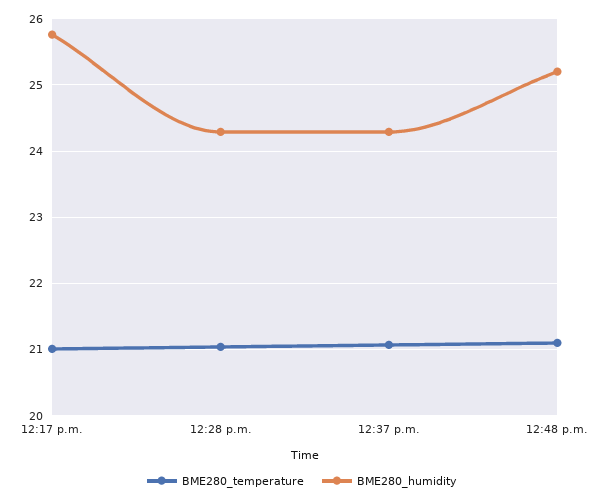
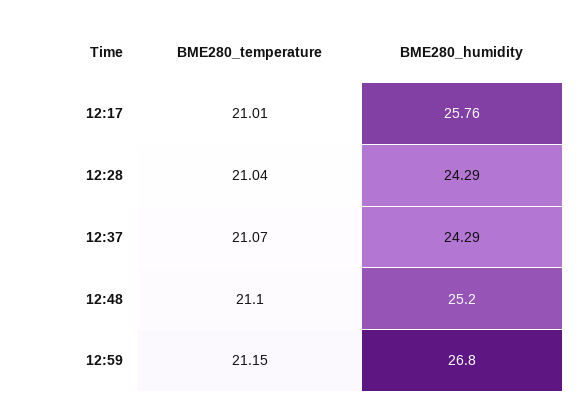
BME280_temperature, 12:59: none -> 21.15
BME280_humidity, 12:59: none -> 26.8

